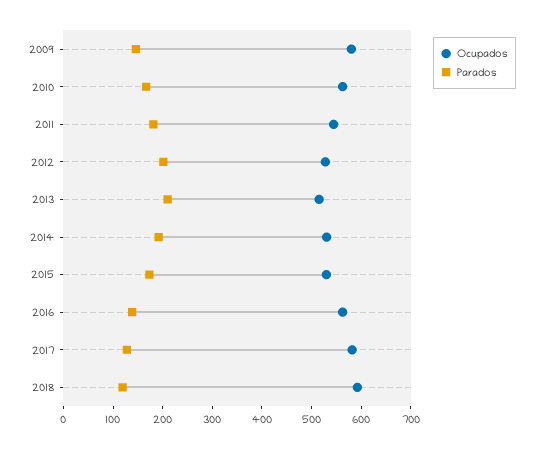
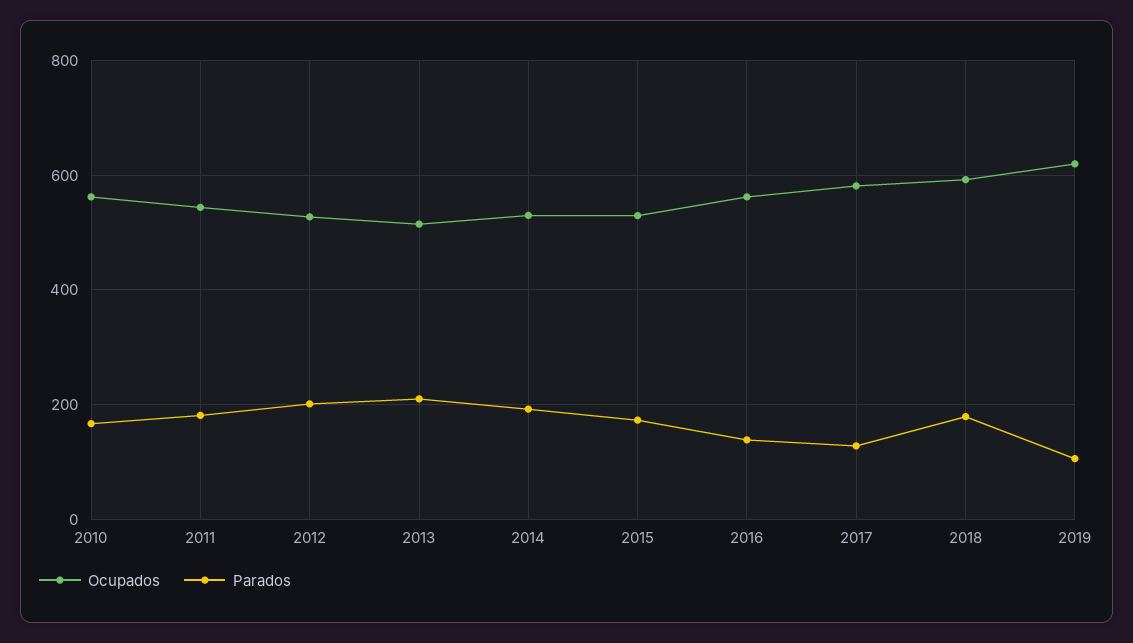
Ocupados, 2009: 580 -> none
Parados, 2009: 140 -> none
Parados, 2018: 120 -> 180
Ocupados, 2019: none -> 620
Parados, 2019: none -> 100

